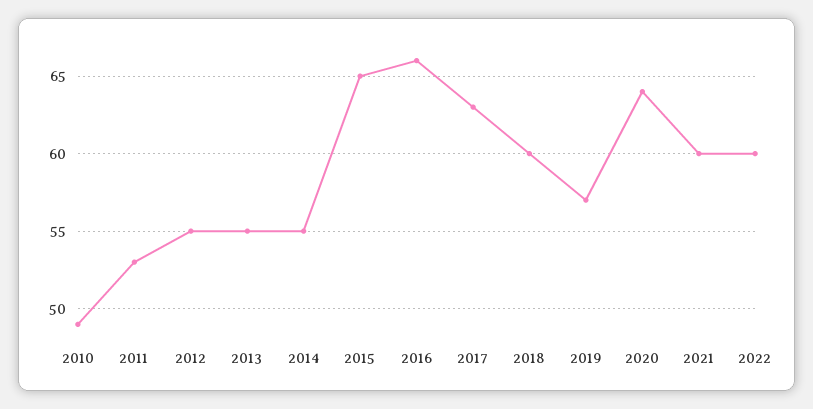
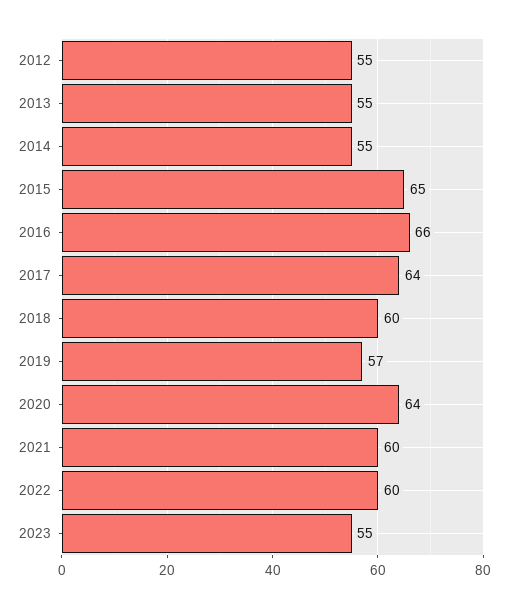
2010: 49 -> none
2011: 53 -> none
2017: 63 -> 64
2023: none -> 55

